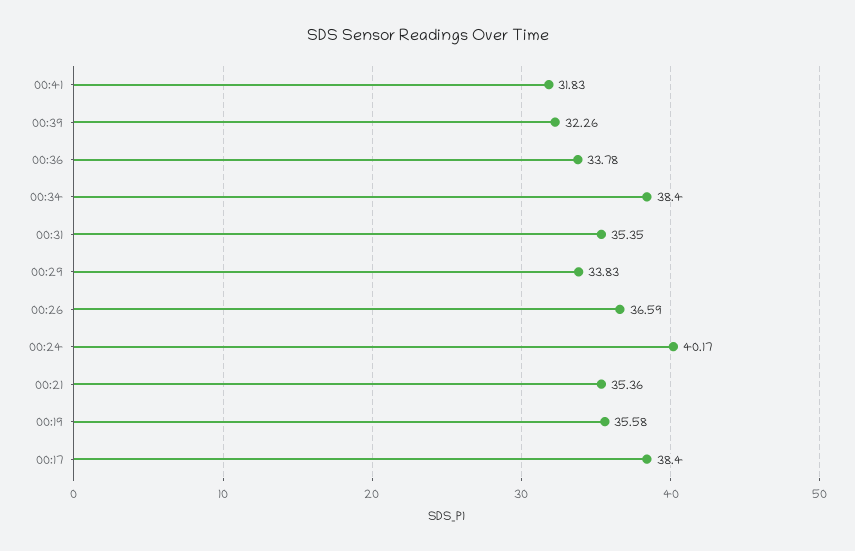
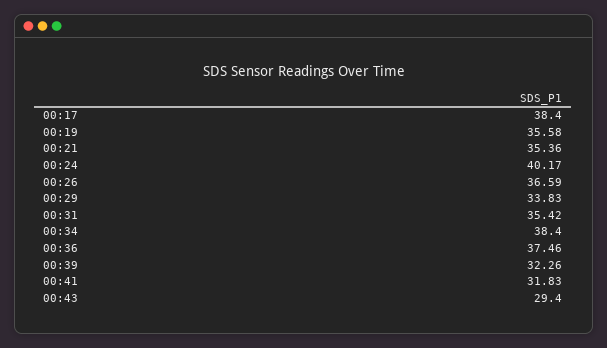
00:36: 33.78 -> 37.46
00:31: 35.35 -> 35.42
00:43: none -> 29.4

